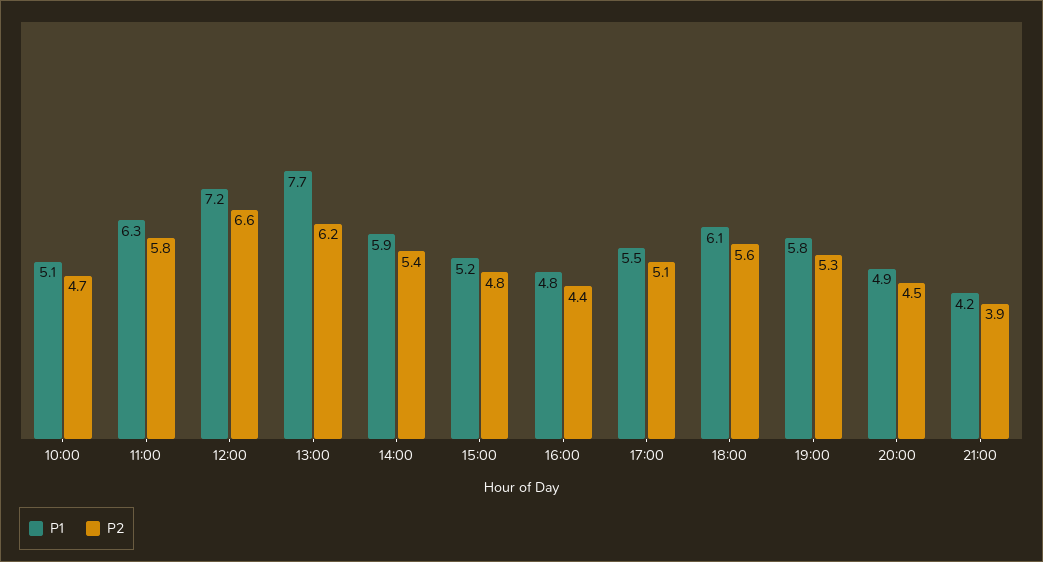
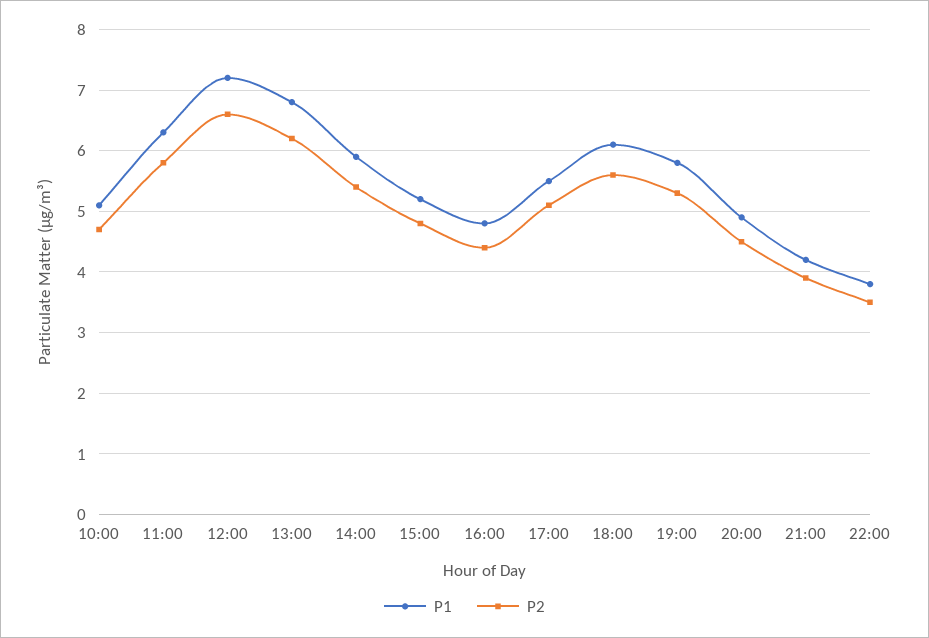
P1, 13:00: 7.7 -> 6.8
P1, 22:00: none -> 3.8
P2, 22:00: none -> 3.5

